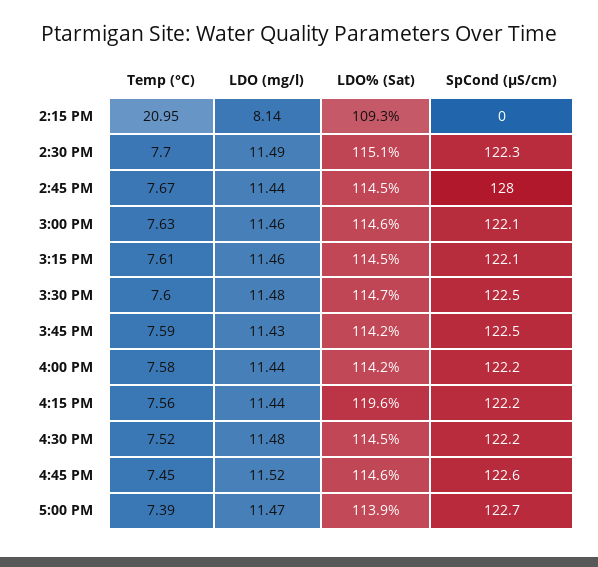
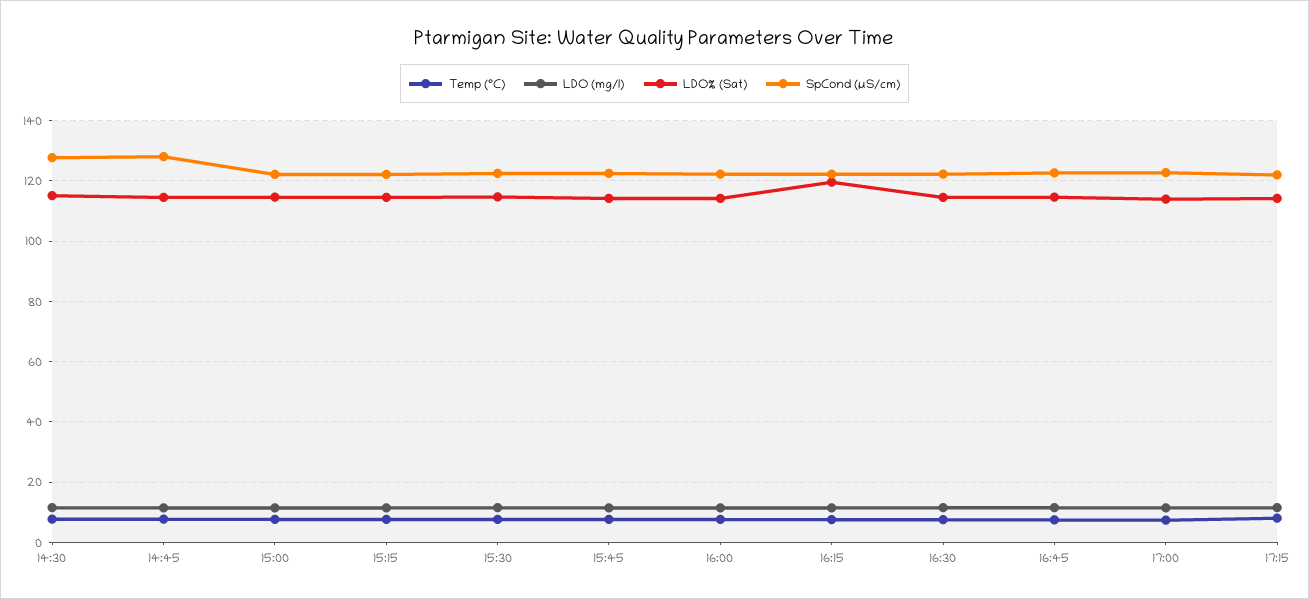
Temp (°C), 2:15 PM: 20.95 -> none
LDO (mg/l), 2:15 PM: 8.14 -> none
LDO% (Sat), 2:15 PM: 109.3 -> none
SpCond (µS/cm), 2:15 PM: 0 -> none
SpCond (µS/cm), 2:30 PM: 122.3 -> 128
Temp (°C), 17:15: none -> 8
LDO (mg/l), 17:15: none -> 12
LDO% (Sat), 17:15: none -> 114
SpCond (µS/cm), 17:15: none -> 122

